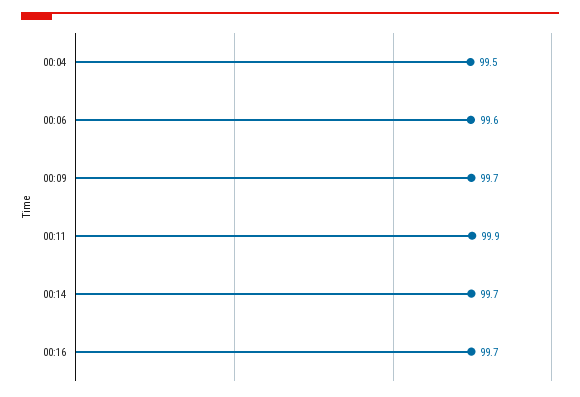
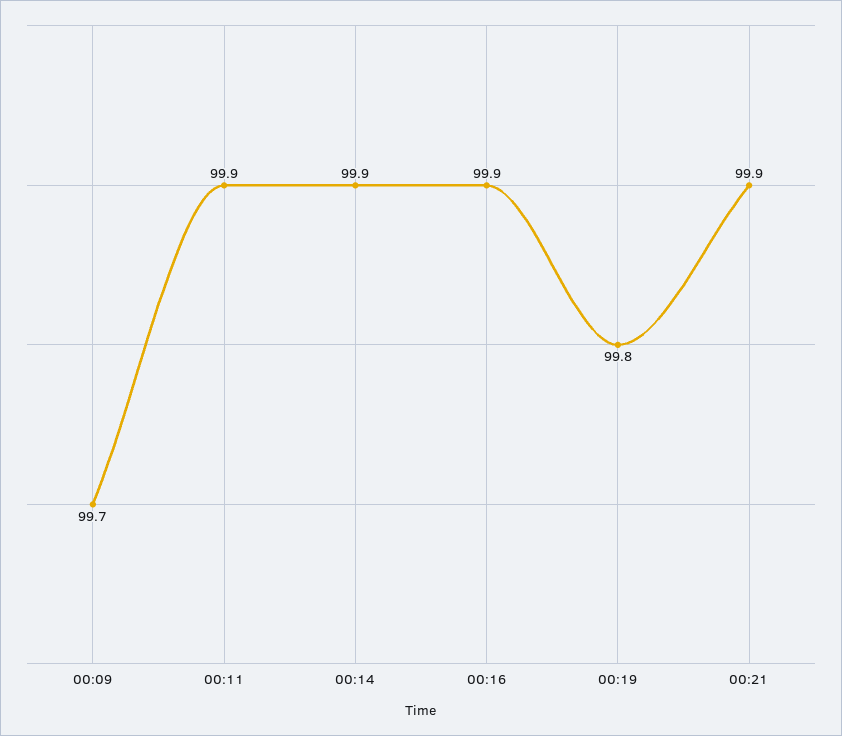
00:04: 99.5 -> none
00:06: 99.6 -> none
00:14: 99.7 -> 99.9
00:16: 99.7 -> 99.9
00:19: none -> 99.8
00:21: none -> 99.9

